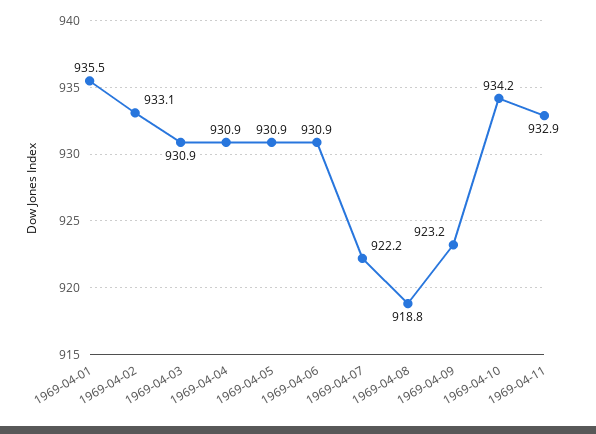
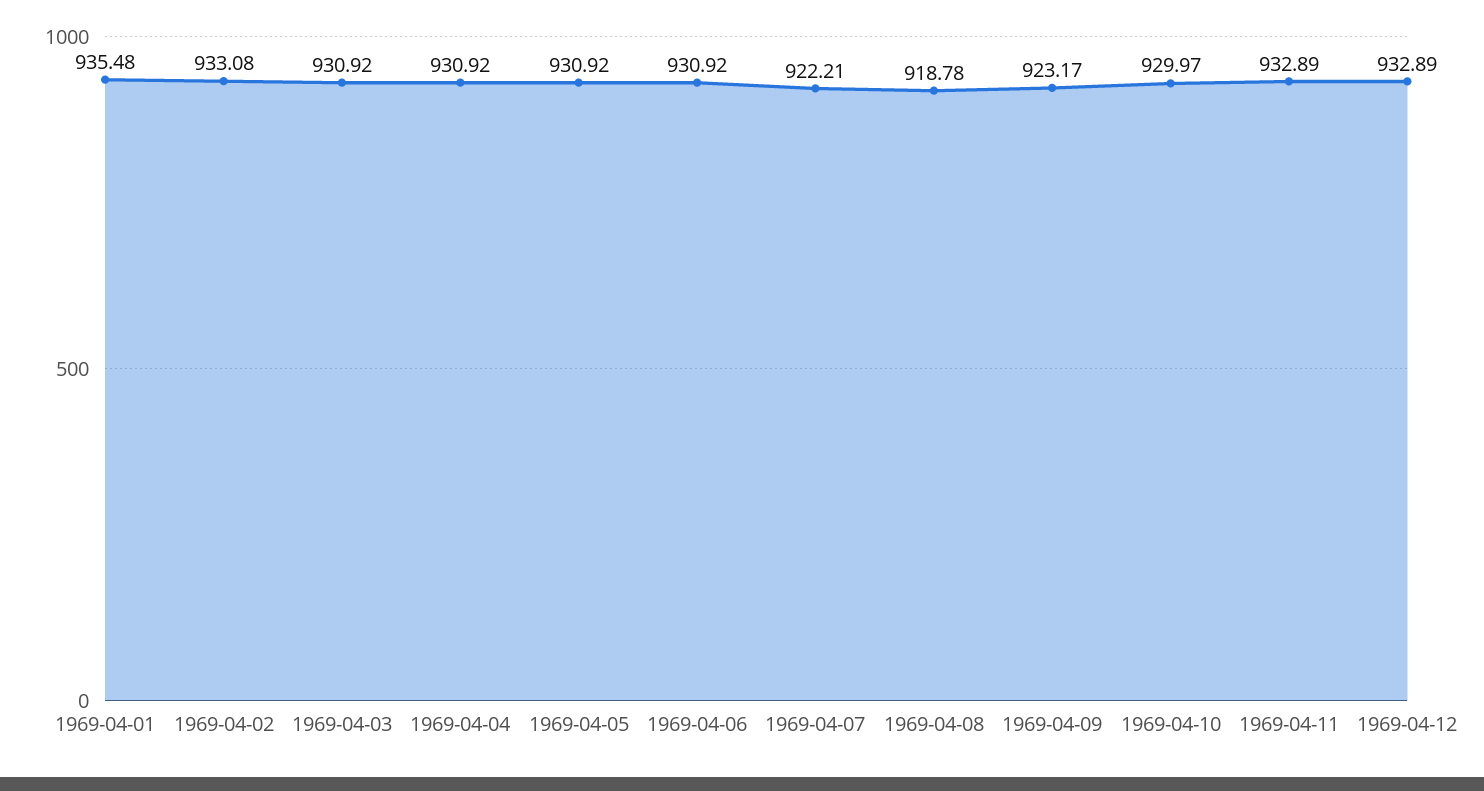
1969-04-10: 934.2 -> 929.97
1969-04-12: none -> 932.89

